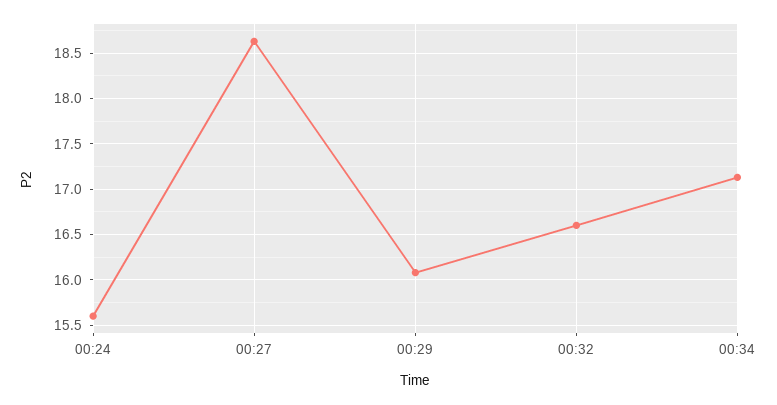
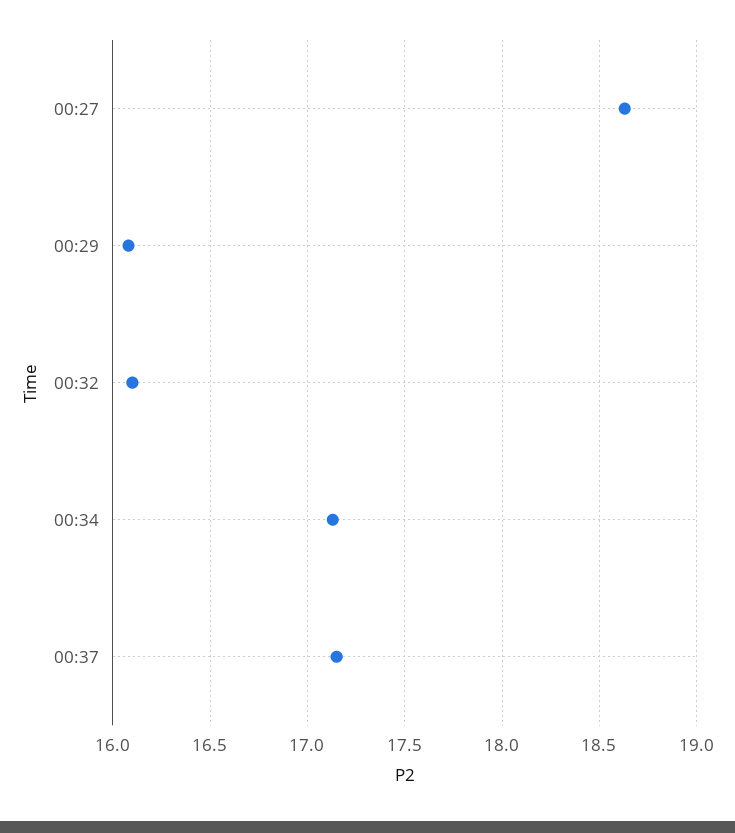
00:24: 15.6 -> none
00:32: 16.6 -> 16.1
00:37: none -> 17.15

